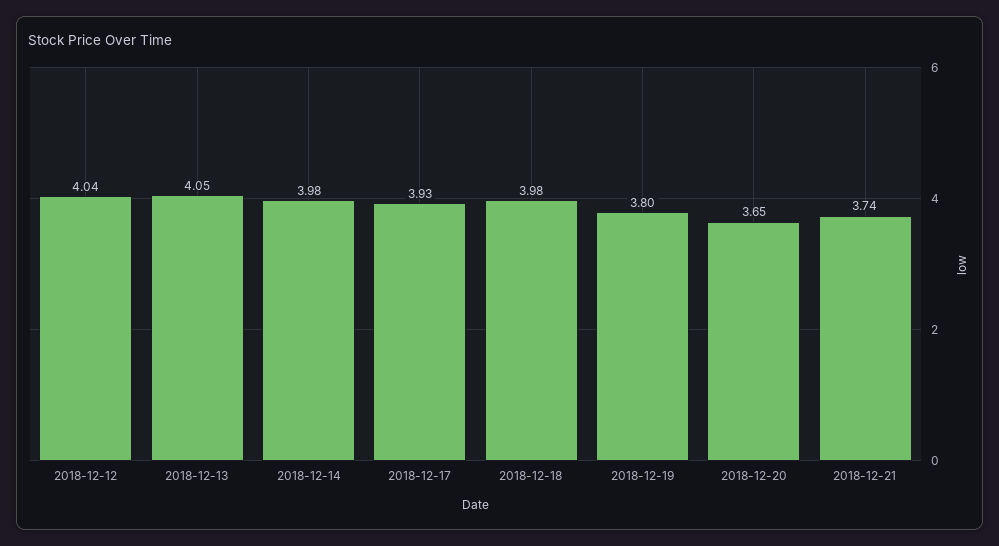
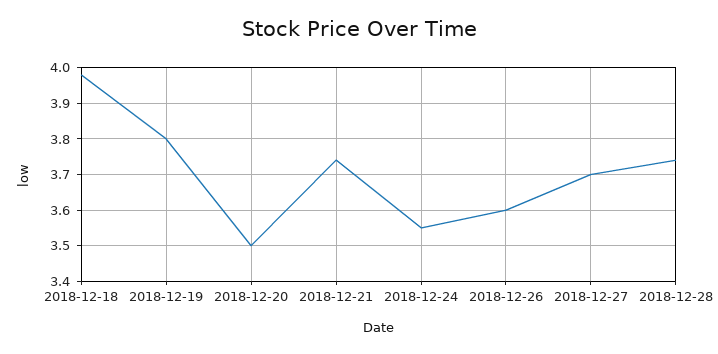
2018-12-12: 4.04 -> none
2018-12-13: 4.05 -> none
2018-12-14: 3.98 -> none
2018-12-17: 3.93 -> none
2018-12-20: 3.65 -> 3.5
2018-12-24: none -> 3.55
2018-12-26: none -> 3.6
2018-12-27: none -> 3.7
2018-12-28: none -> 3.75

